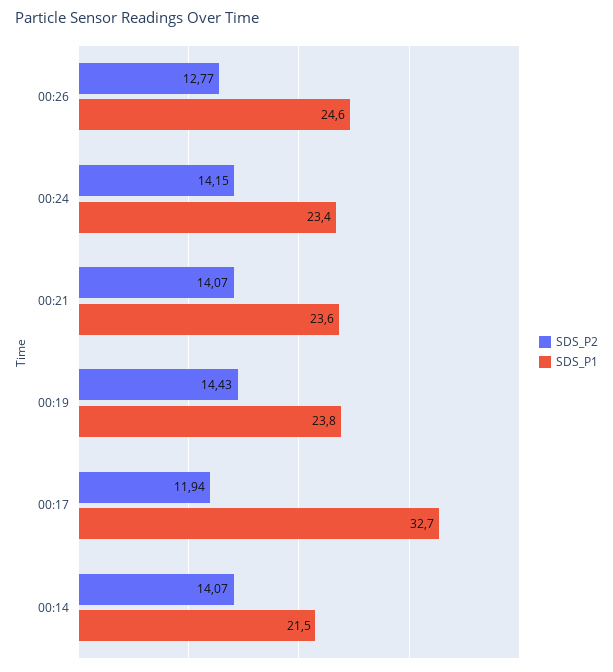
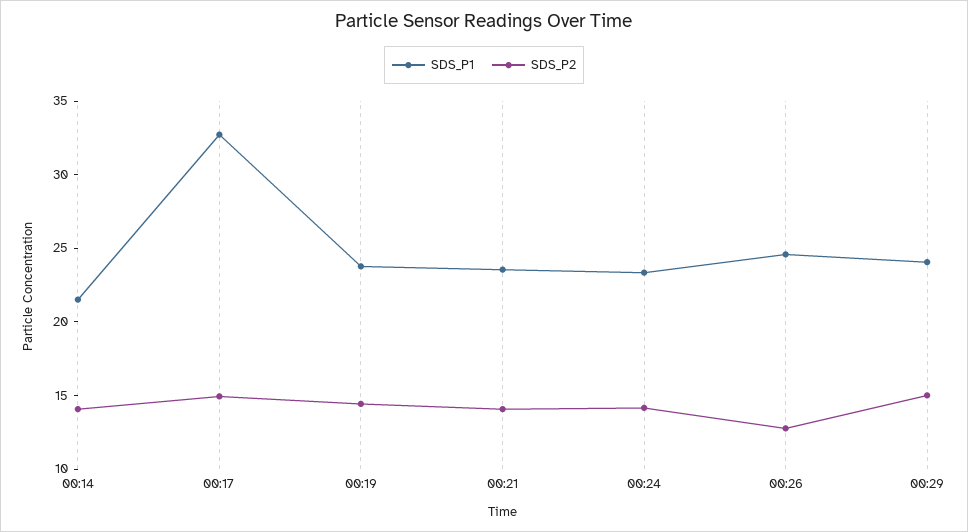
SDS_P2, 00:17: 11.94 -> 15
SDS_P1, 00:29: none -> 24
SDS_P2, 00:29: none -> 15

